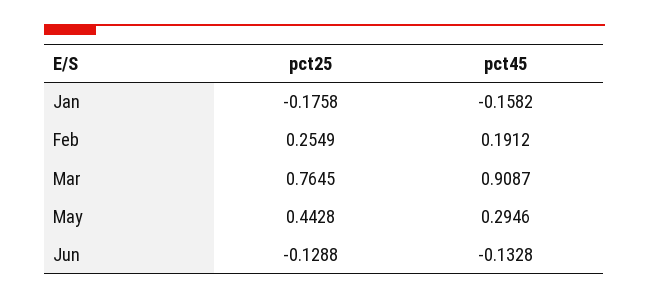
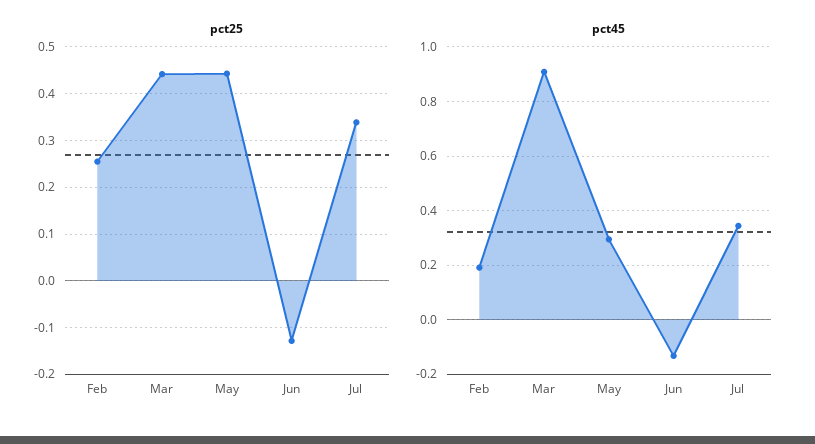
pct25, Jan: -0.1758 -> none
pct45, Jan: -0.1582 -> none
pct25, Mar: 0.7645 -> 0.44
pct25, Jul: none -> 0.34
pct45, Jul: none -> 0.35

